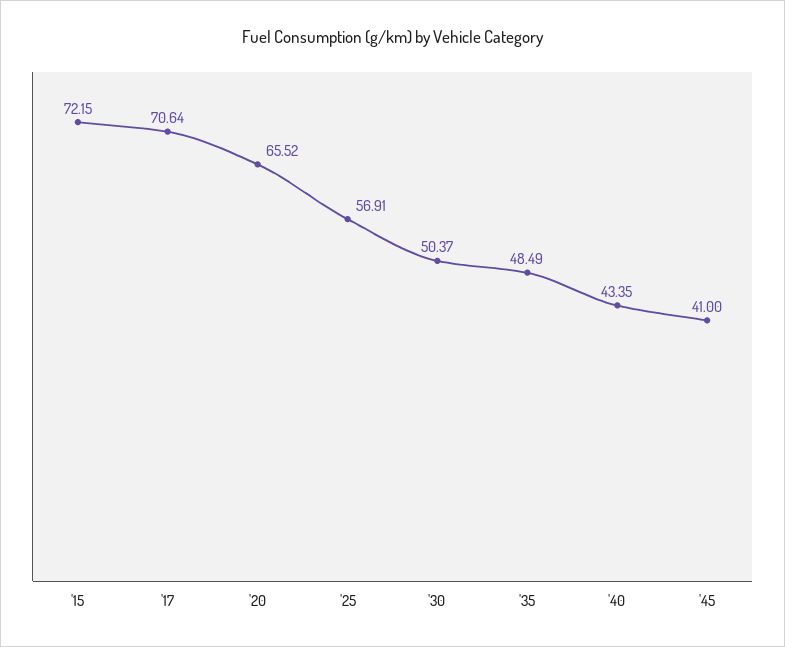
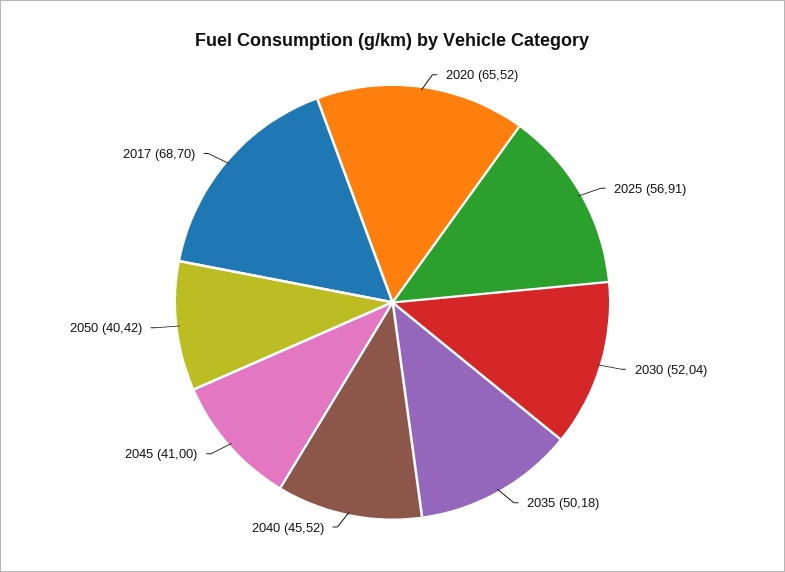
'15: 72.15 -> none
'17: 70.64 -> 68.7
'30: 50.37 -> 52.04
'35: 48.49 -> 50.18
'40: 43.35 -> 45.52
2050: none -> 40.42

